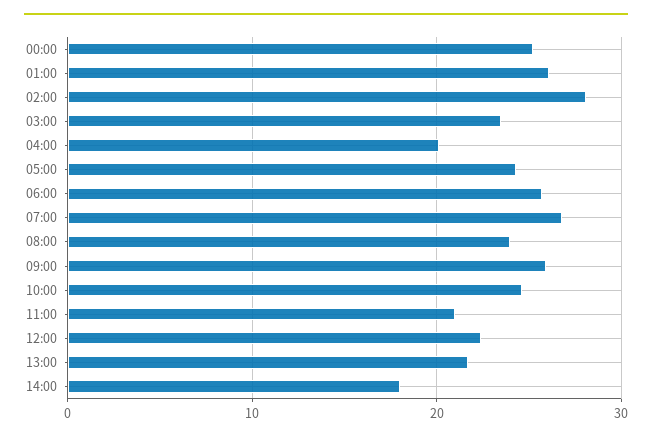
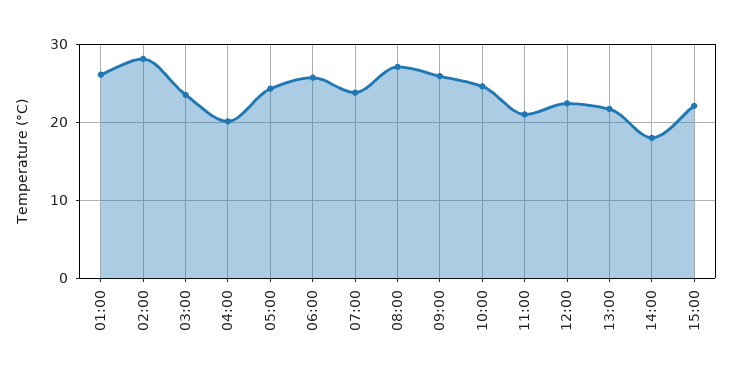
00:00: 25 -> none
07:00: 27 -> 24
08:00: 24 -> 27
15:00: none -> 22

